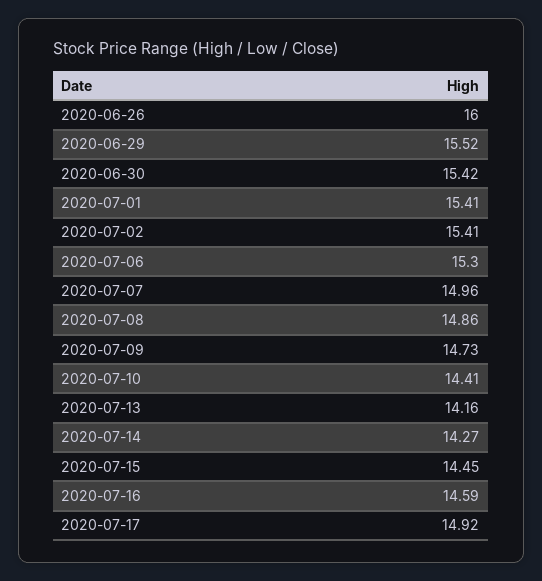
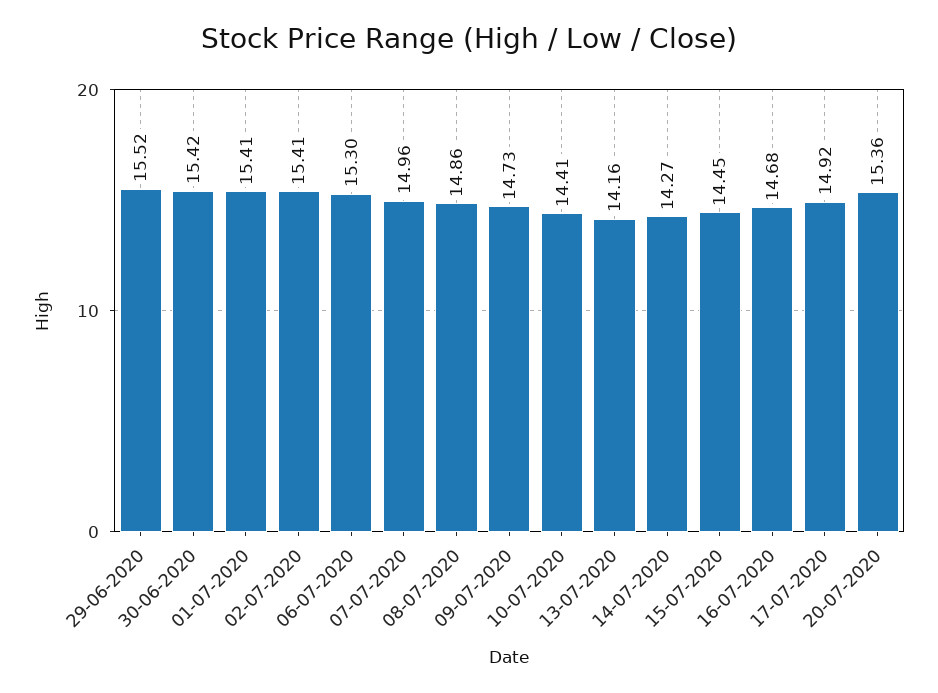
2020-06-26: 16 -> none
2020-07-16: 14.59 -> 14.68
20-07-2020: none -> 15.36

